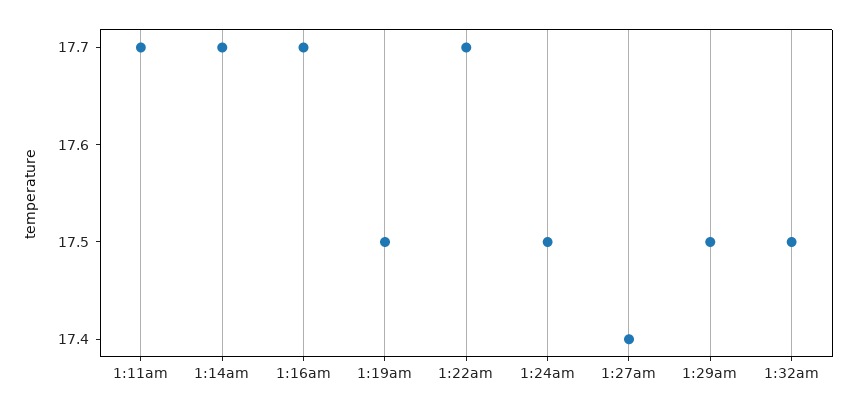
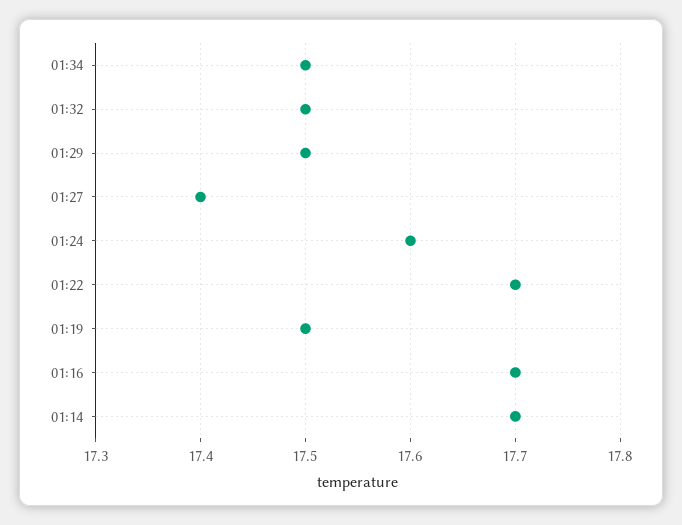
1:11am: 17.7 -> none
1:24am: 17.5 -> 17.6
01:34: none -> 17.5

